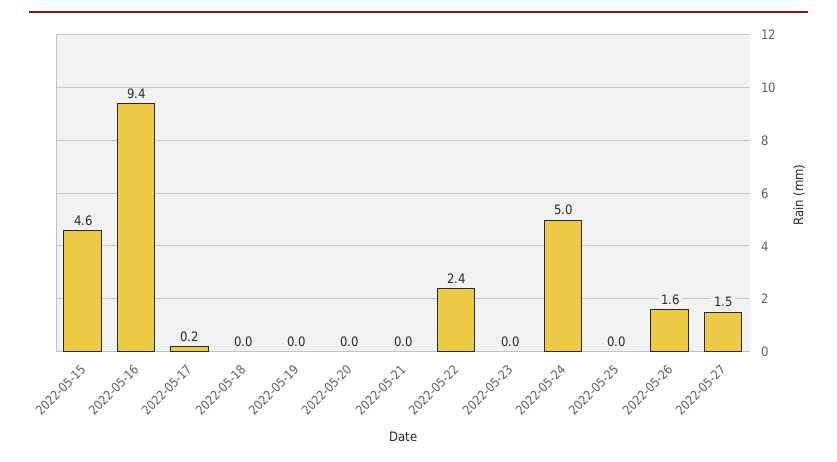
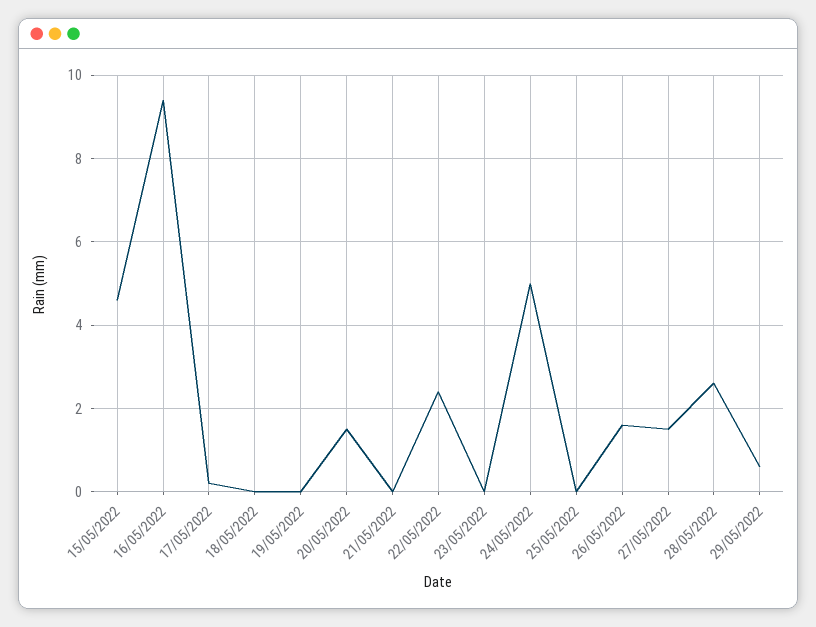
2022-05-20: 0 -> 1.5
28/05/2022: none -> 2.5
29/05/2022: none -> 0.5

